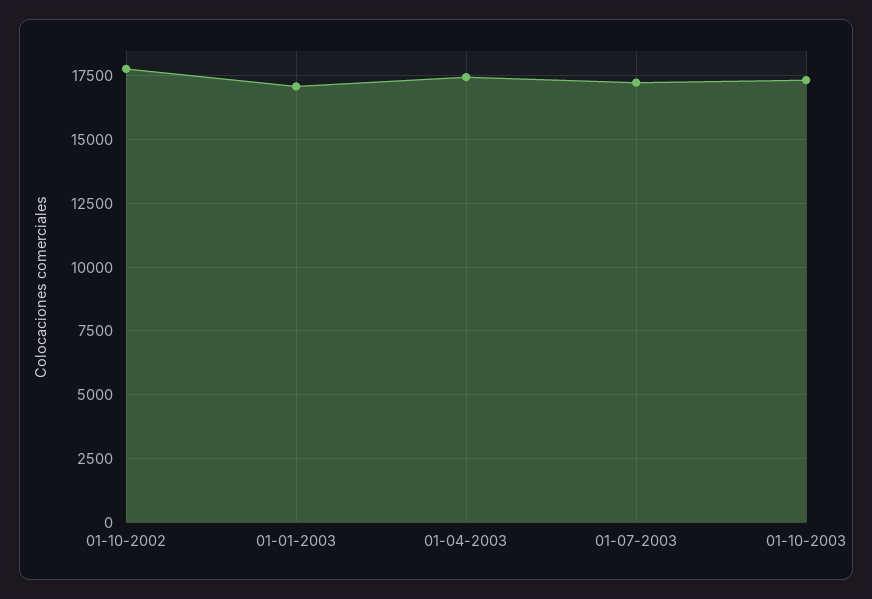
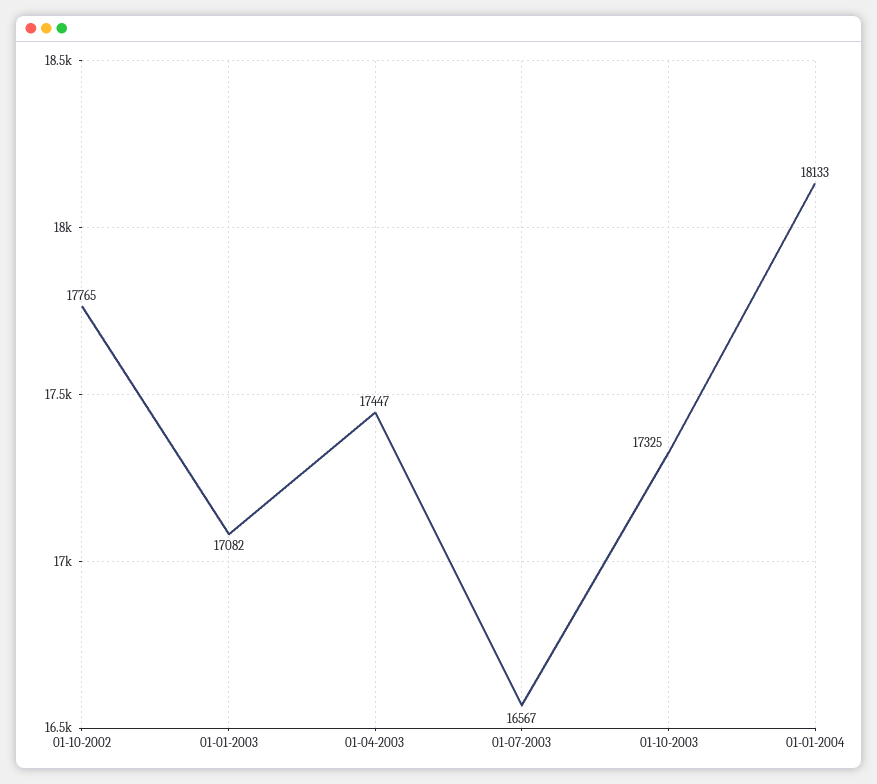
01-07-2003: 17250 -> 16567
01-01-2004: none -> 18133

